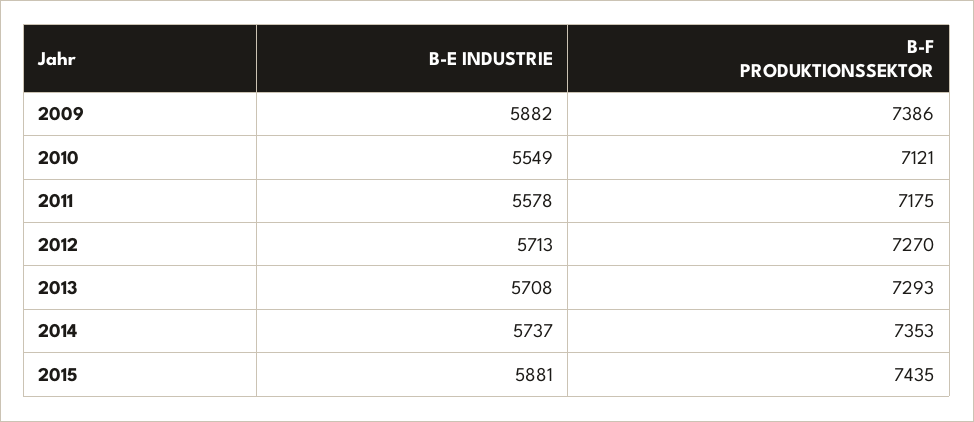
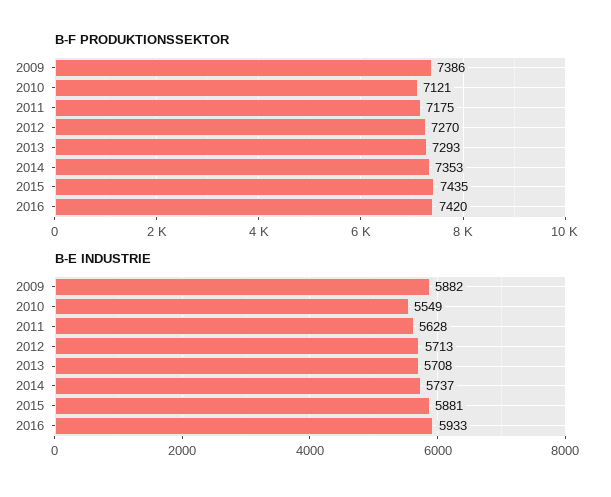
B-E INDUSTRIE, 2011: 5578 -> 5628
B-F PRODUKTIONSSEKTOR, 2016: none -> 7420
B-E INDUSTRIE, 2016: none -> 5933

